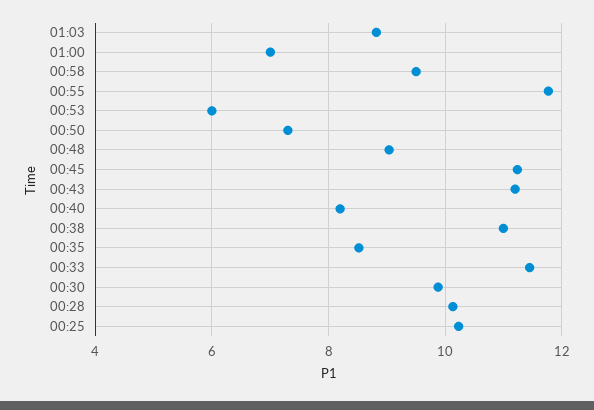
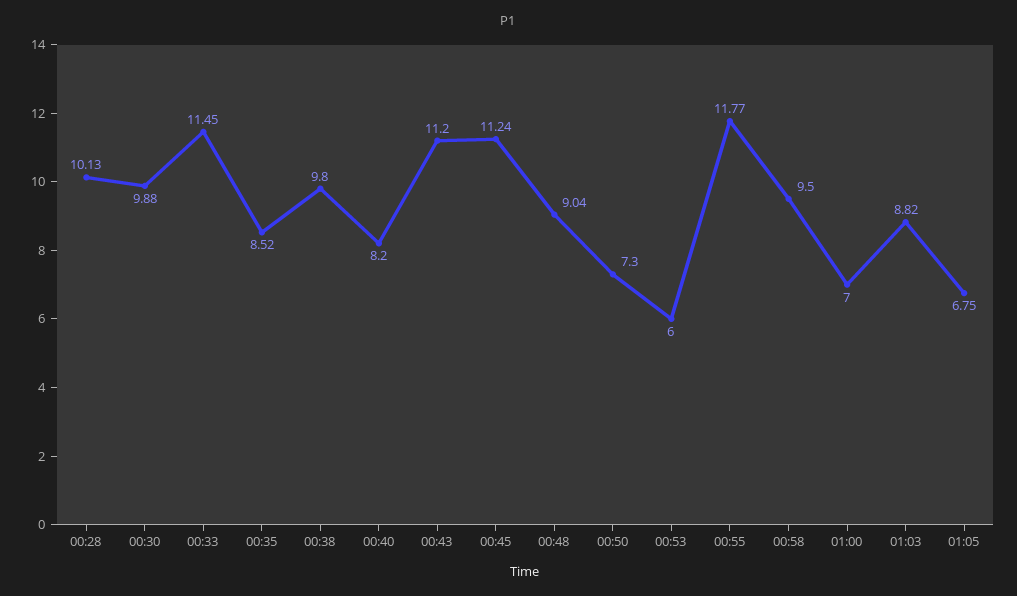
00:38: 11 -> 9.8
00:25: 10.2 -> none
01:05: none -> 6.75

